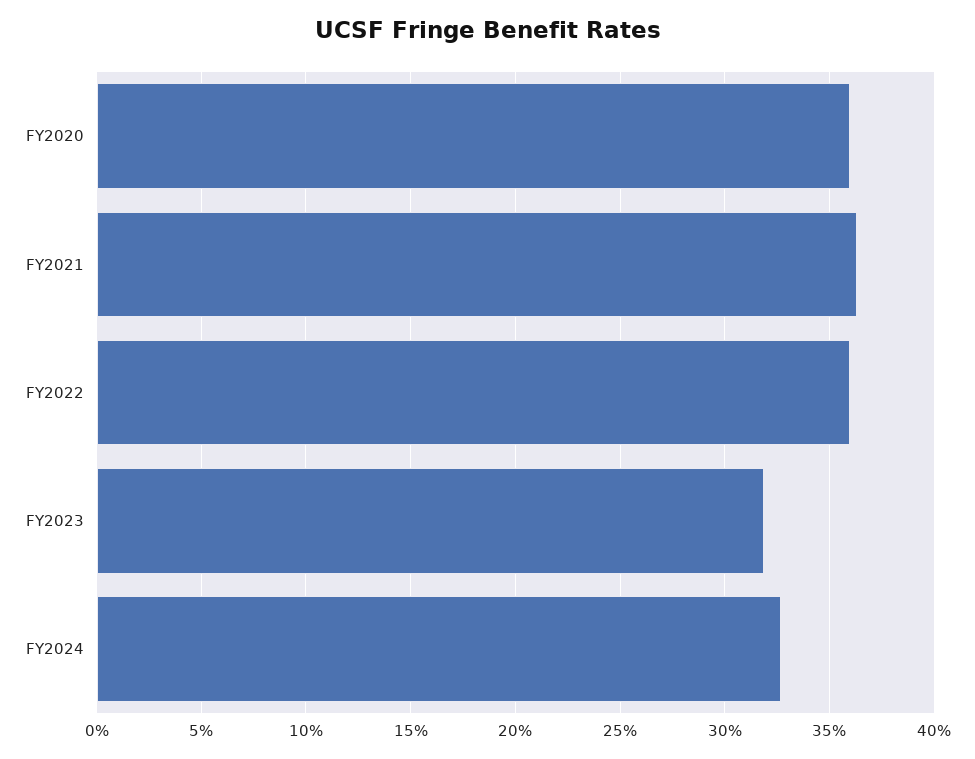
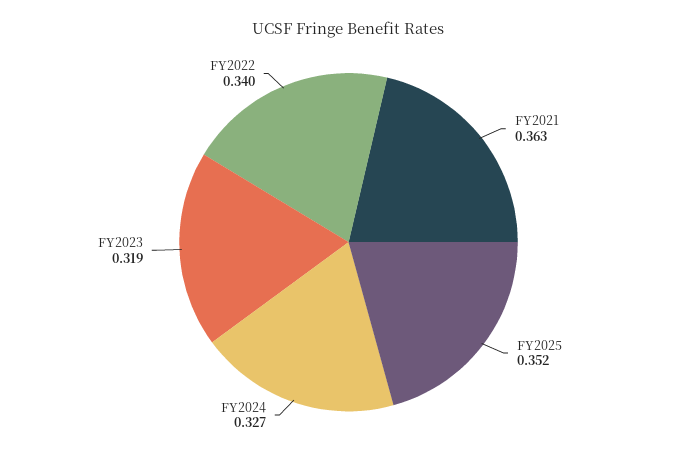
FY2020: 0.36 -> none
FY2022: 0.36 -> 0.34
FY2025: none -> 0.352

